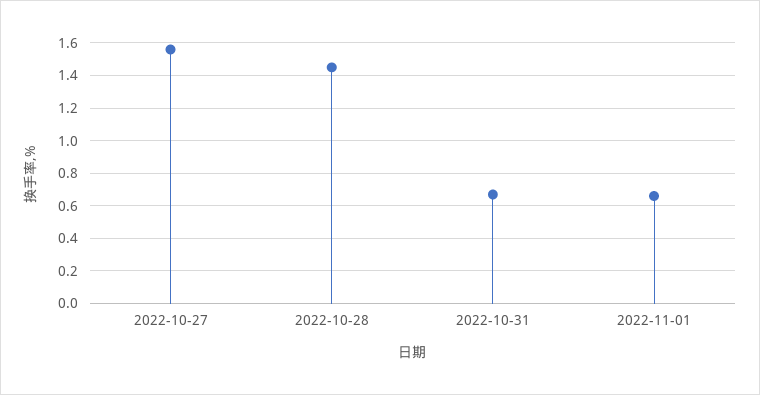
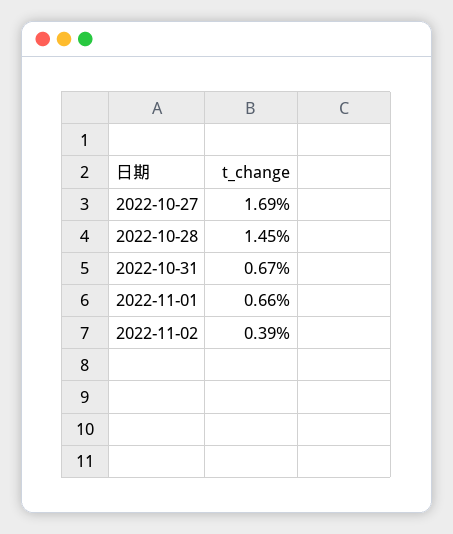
2022-10-27: 1.55 -> 1.69
2022-11-02: none -> 0.39

